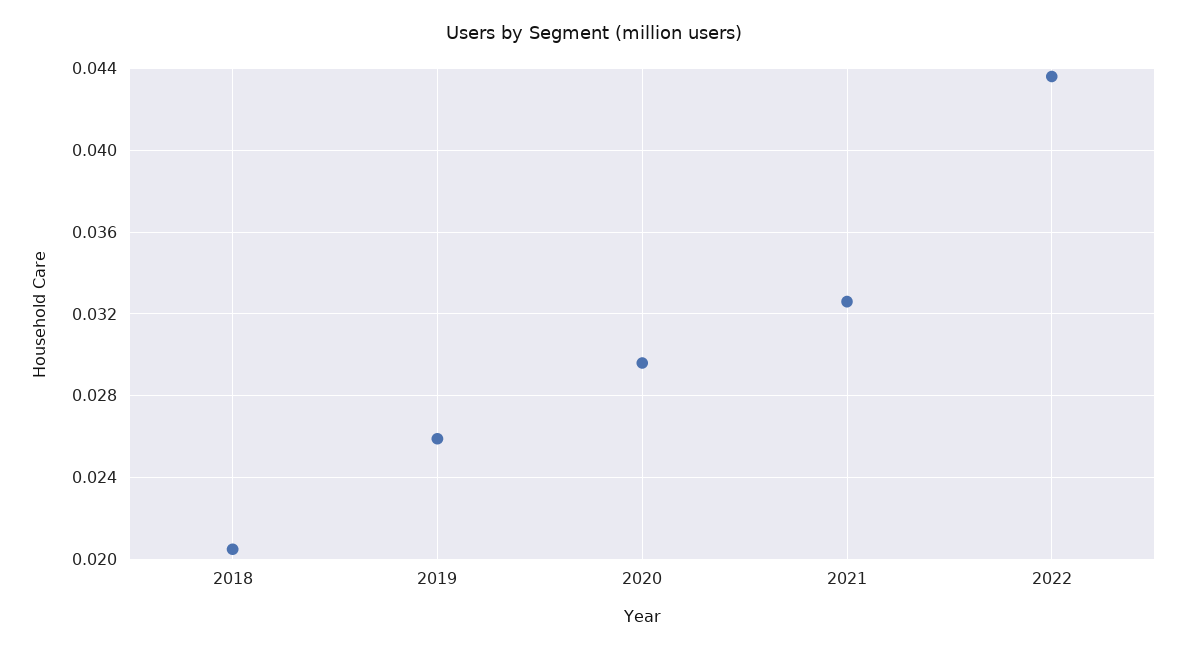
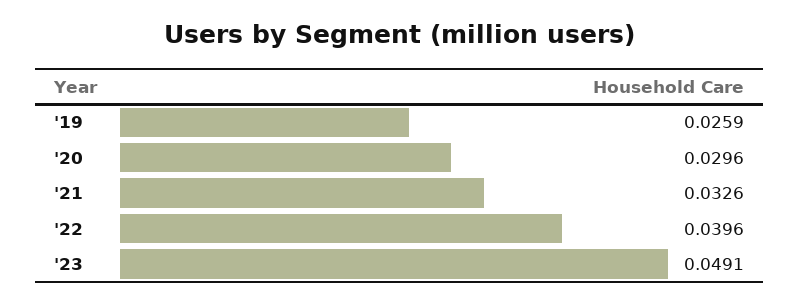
2018: 0.0205 -> none
2022: 0.0435 -> 0.0396
'23: none -> 0.0491

